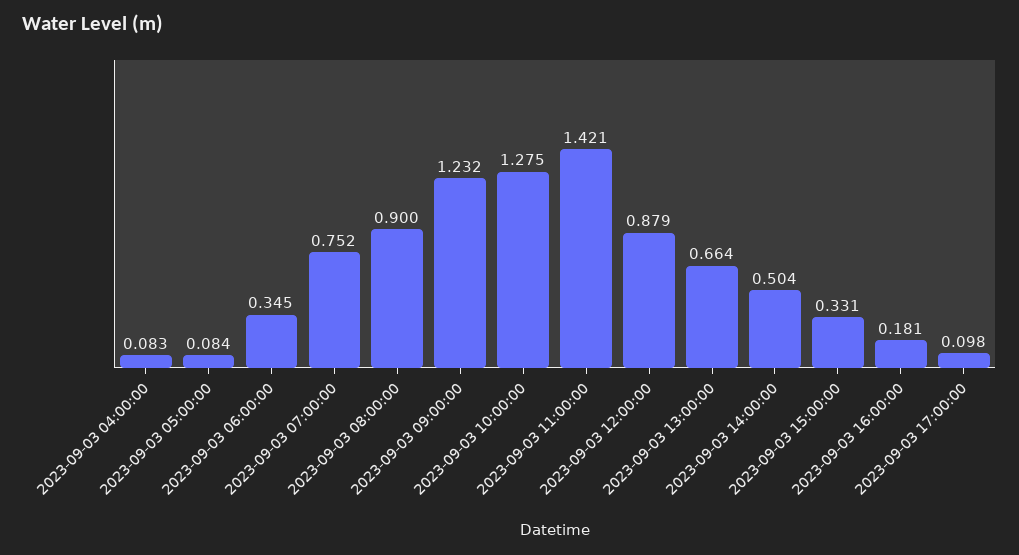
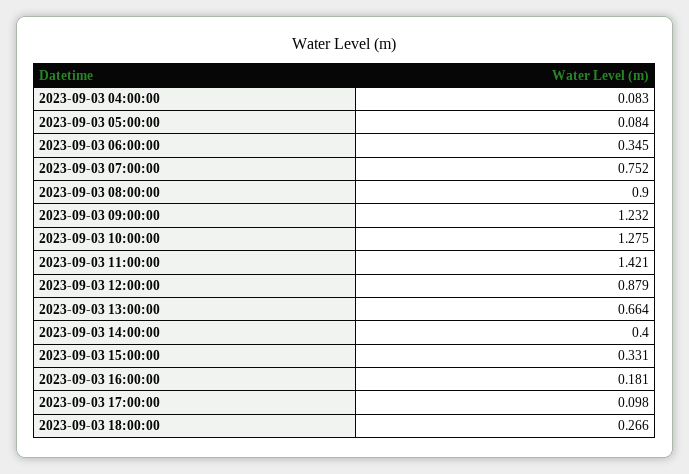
2023-09-03 14:00:00: 0.504 -> 0.4
2023-09-03 18:00:00: none -> 0.266

